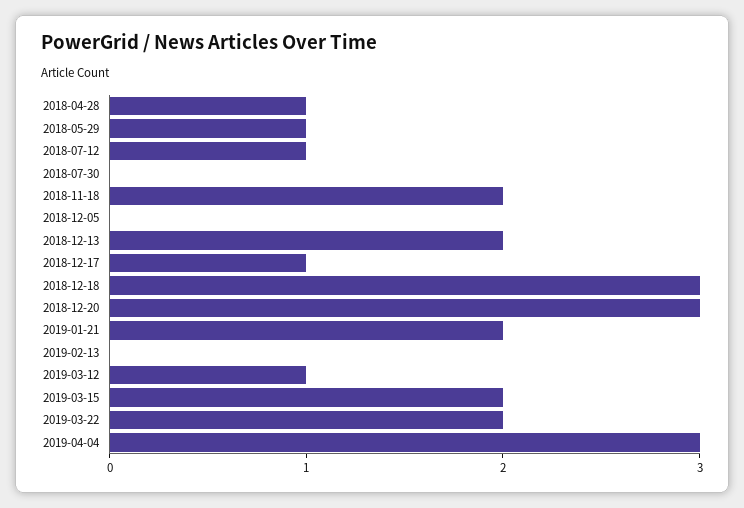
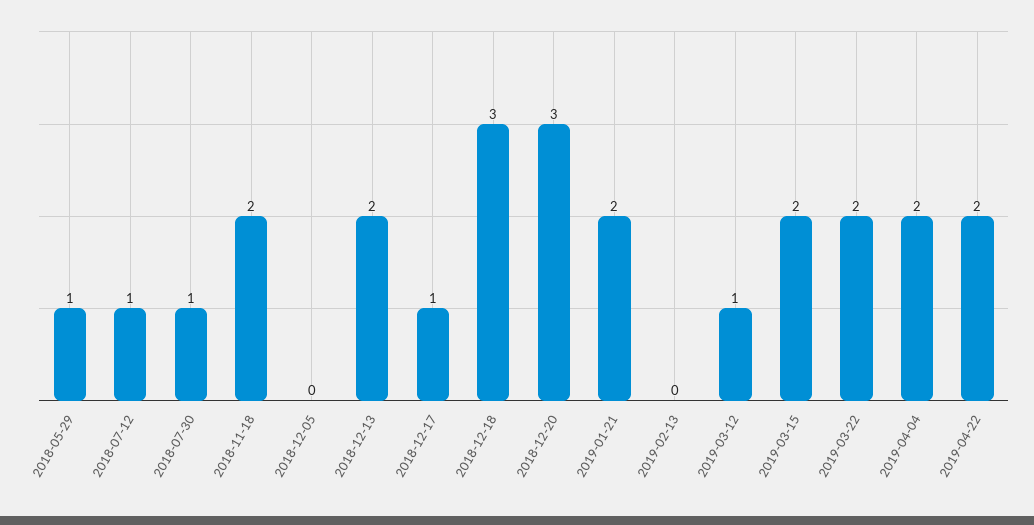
2018-04-28: 1 -> none
2018-07-30: 0 -> 1
2019-04-04: 3 -> 2
2019-04-22: none -> 2

